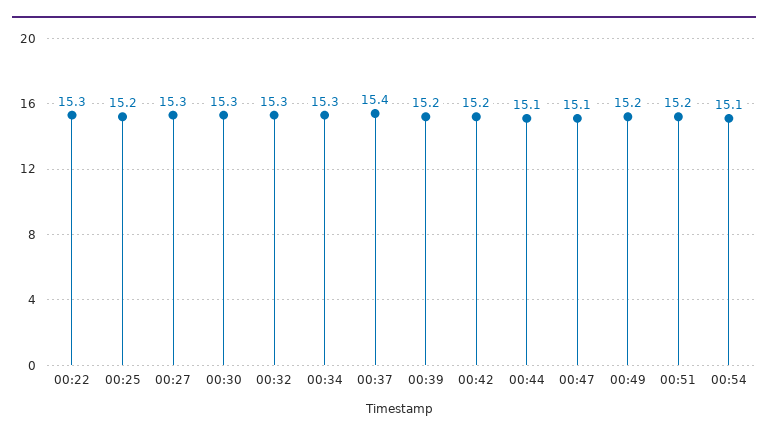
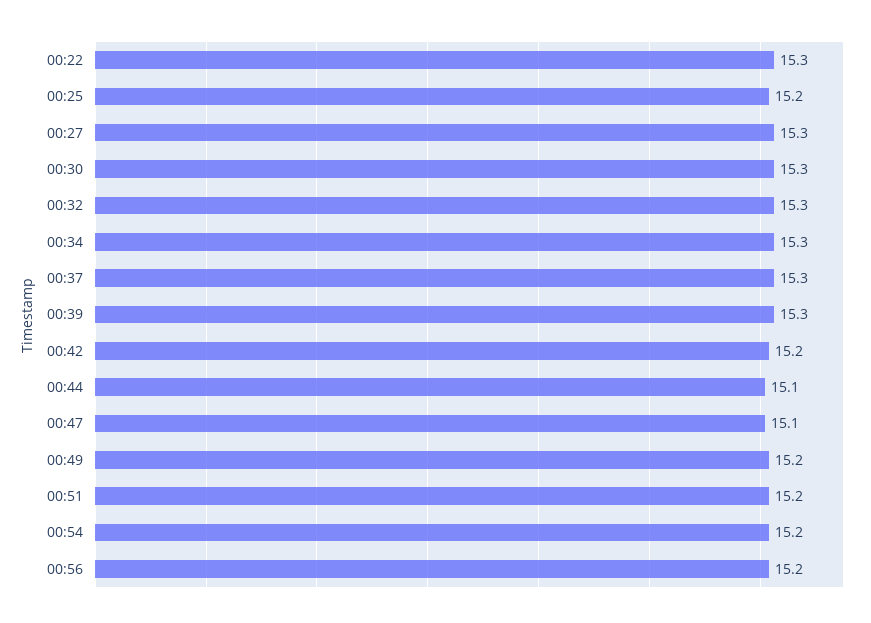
00:37: 15.4 -> 15.3
00:39: 15.2 -> 15.3
00:54: 15.1 -> 15.2
00:56: none -> 15.2

